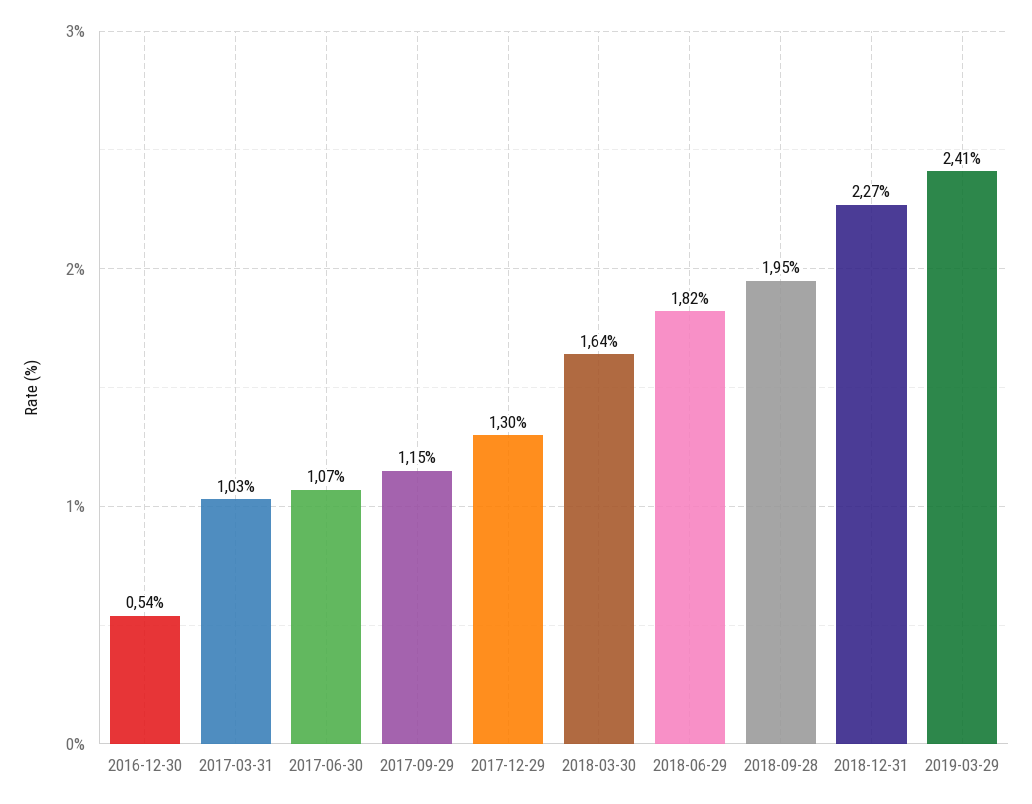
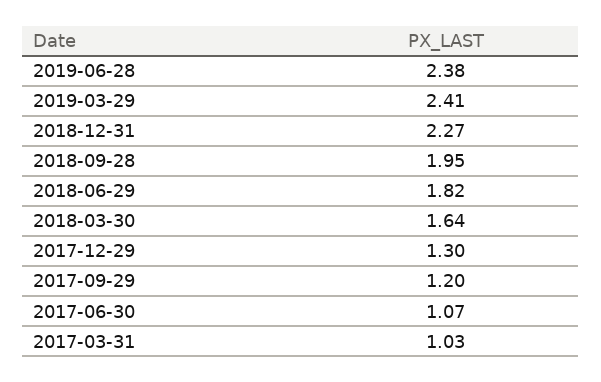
2016-12-30: 0.54 -> none
2017-09-29: 1.15 -> 1.2
2019-06-28: none -> 2.38

